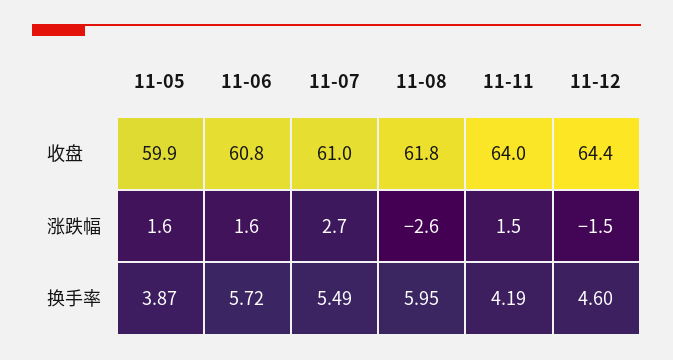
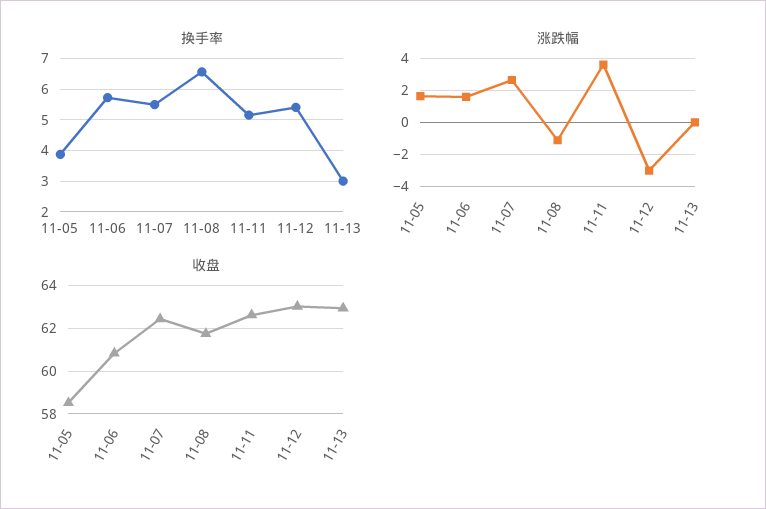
收盘, 11-05: 59.9 -> 58.5
收盘, 11-07: 61 -> 62.5
收盘, 11-11: 64 -> 62.5
收盘, 11-12: 64.4 -> 63
涨跌幅, 11-08: -2.6 -> -1
涨跌幅, 11-11: 1.5 -> 3.5
涨跌幅, 11-12: -1.5 -> -3
换手率, 11-08: 5.95 -> 6.6
换手率, 11-11: 4.19 -> 5.2
换手率, 11-12: 4.6 -> 5.4
换手率, 11-13: none -> 3
涨跌幅, 11-13: none -> 0
收盘, 11-13: none -> 63

